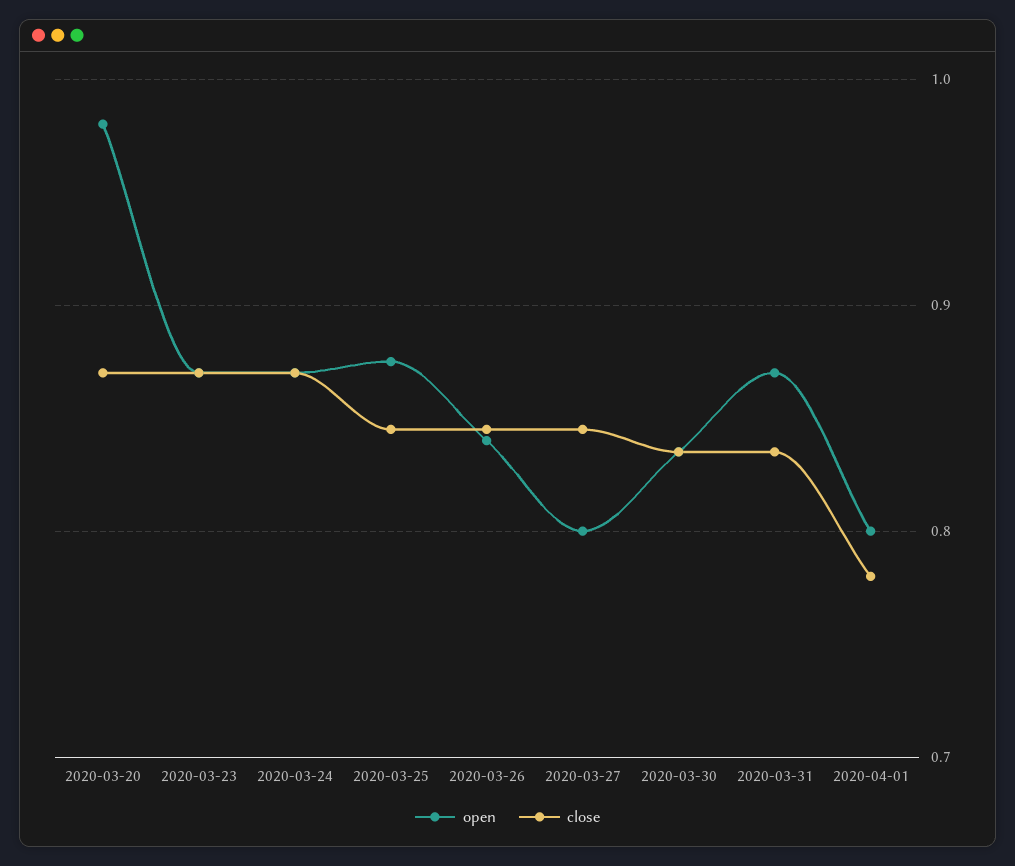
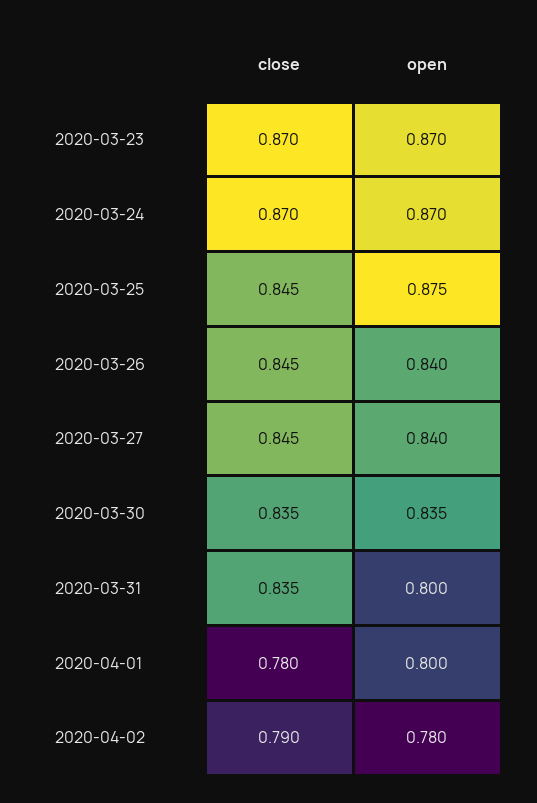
open, 2020-03-20: 0.98 -> none
close, 2020-03-20: 0.87 -> none
open, 2020-03-27: 0.8 -> 0.84
open, 2020-03-31: 0.87 -> 0.8
close, 2020-04-02: none -> 0.79
open, 2020-04-02: none -> 0.78

